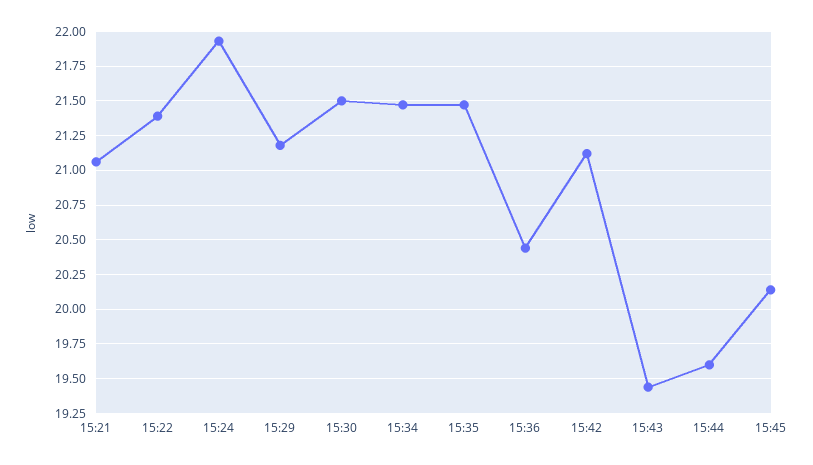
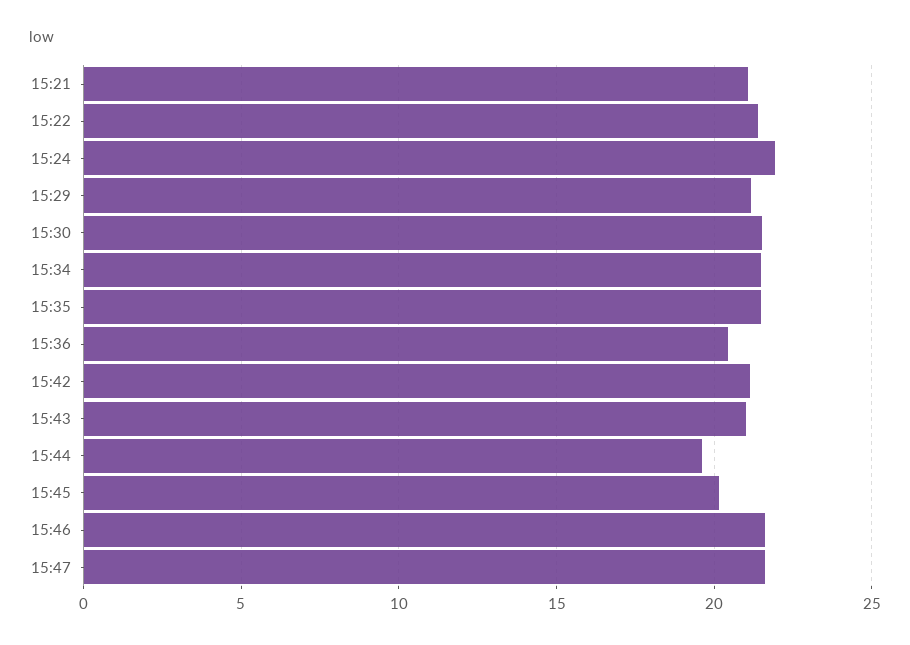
15:43: 19.45 -> 21
15:46: none -> 21.5
15:47: none -> 21.5

